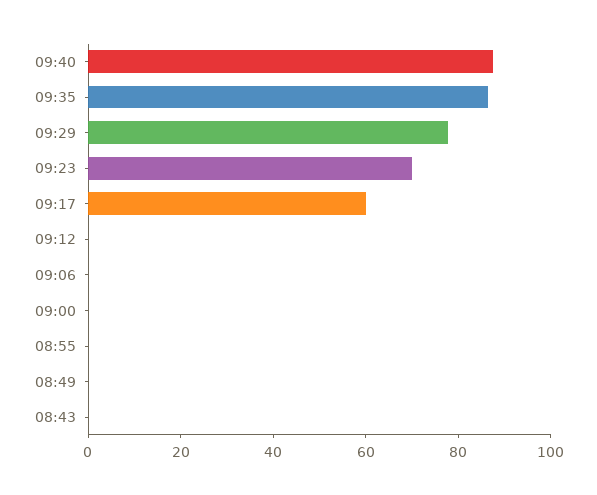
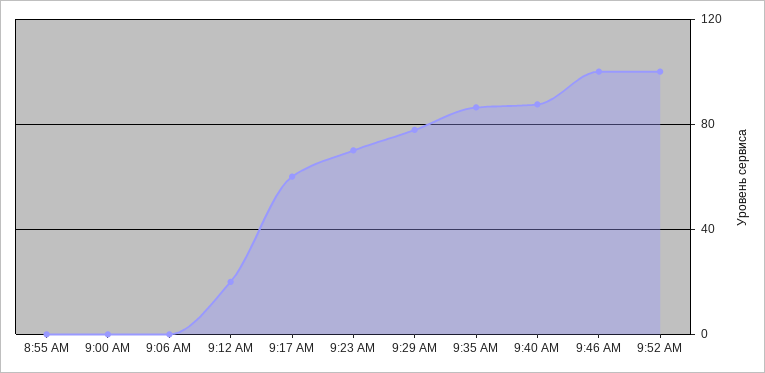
09:12: 0 -> 20
08:49: 0 -> none
08:43: 0 -> none
9:46 AM: none -> 100
9:52 AM: none -> 100

